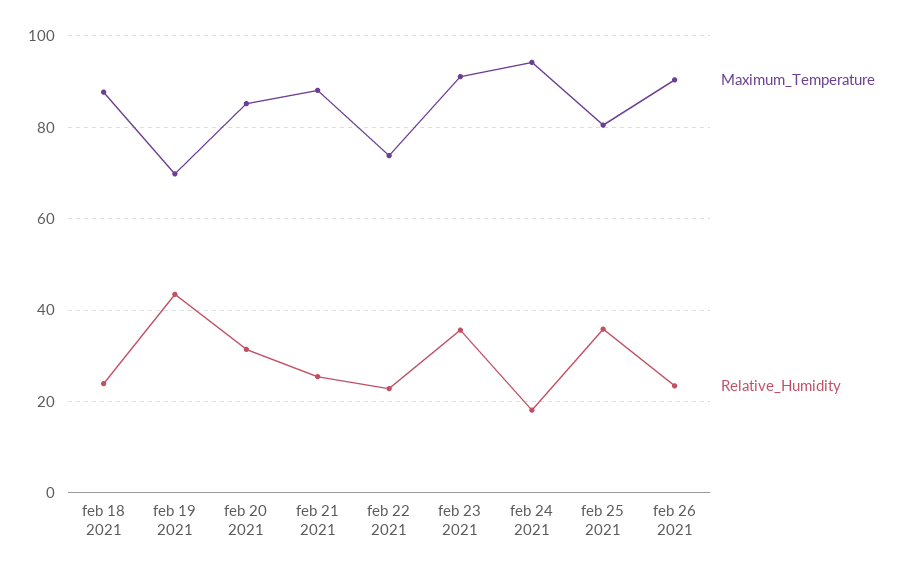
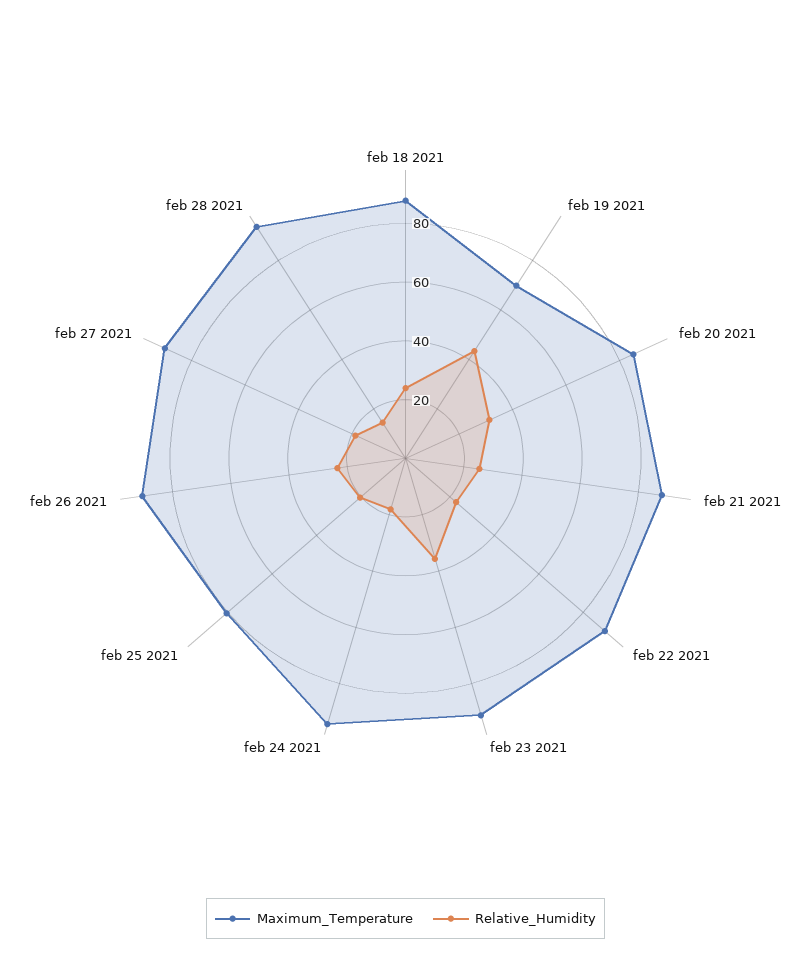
Maximum_Temperature, feb 22 2021: 74 -> 90
Relative_Humidity, feb 25 2021: 36 -> 20
Maximum_Temperature, feb 27 2021: none -> 90
Relative_Humidity, feb 27 2021: none -> 20
Maximum_Temperature, feb 28 2021: none -> 95
Relative_Humidity, feb 28 2021: none -> 15

